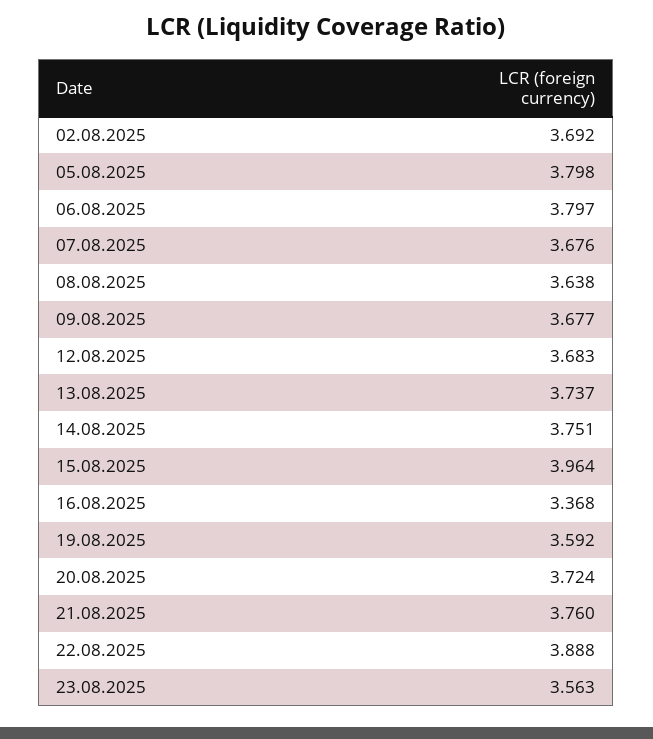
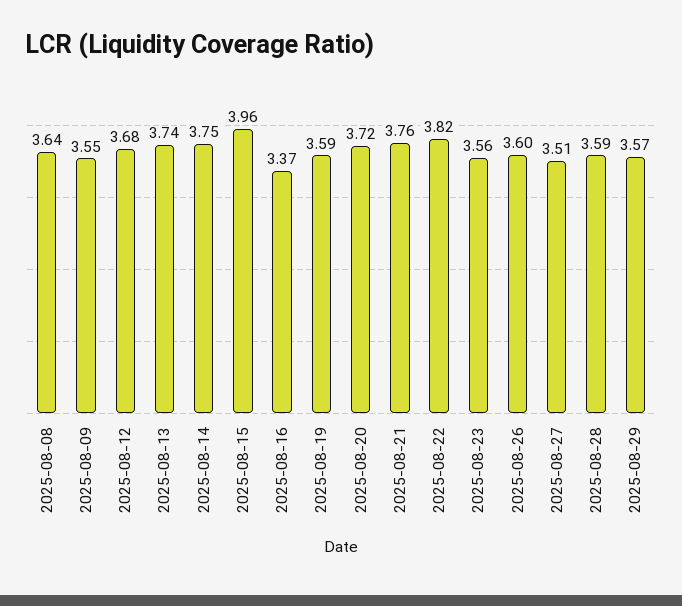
02.08.2025: 3.692 -> none
05.08.2025: 3.798 -> none
06.08.2025: 3.797 -> none
07.08.2025: 3.676 -> none
09.08.2025: 3.677 -> 3.55
22.08.2025: 3.888 -> 3.82
2025-08-26: none -> 3.6
2025-08-27: none -> 3.51
2025-08-28: none -> 3.59
2025-08-29: none -> 3.57

